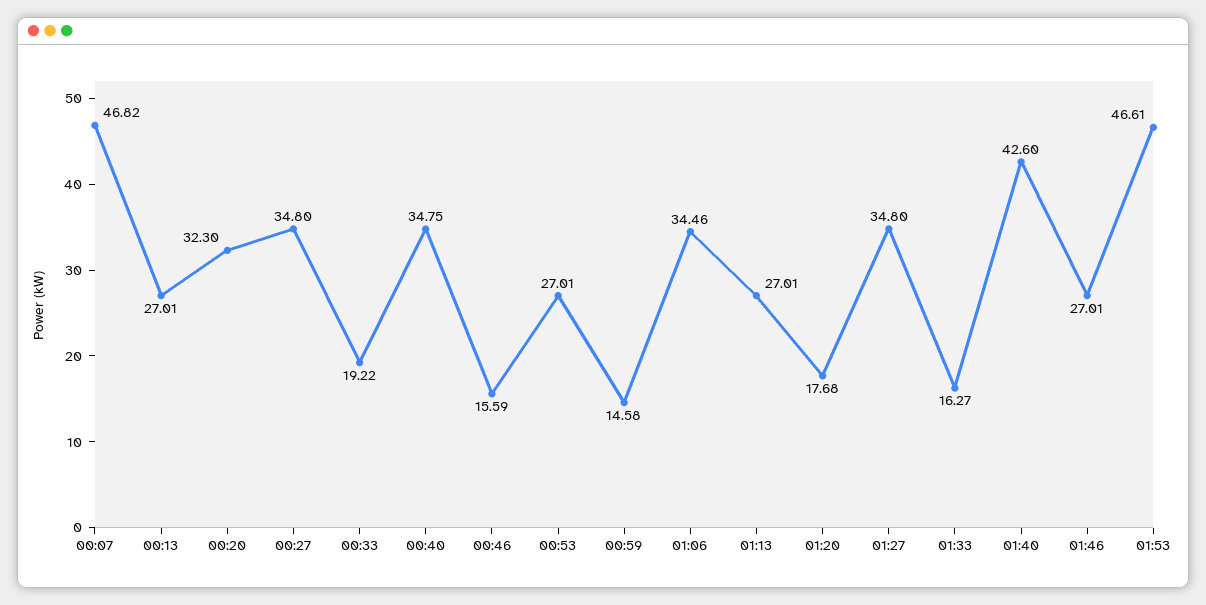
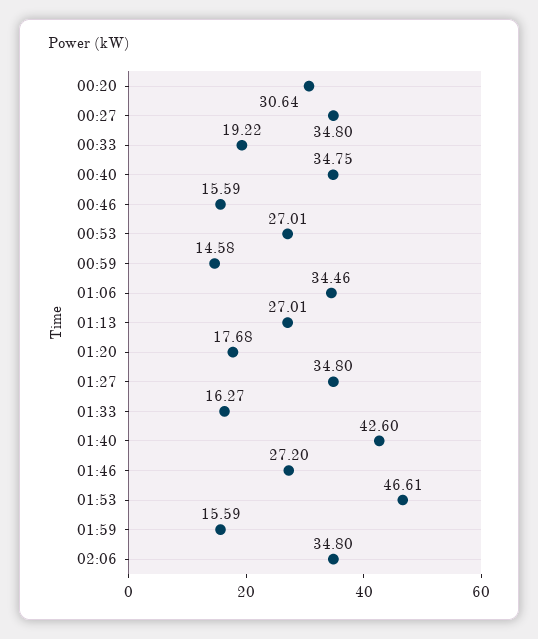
00:07: 46.82 -> none
00:13: 27.01 -> none
00:20: 32.3 -> 30.64
01:46: 27.01 -> 27.2
01:59: none -> 15.59
02:06: none -> 34.8

